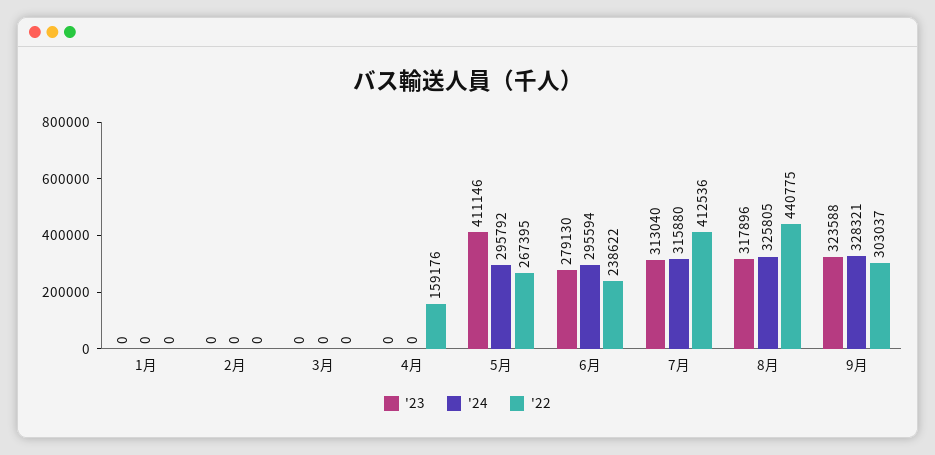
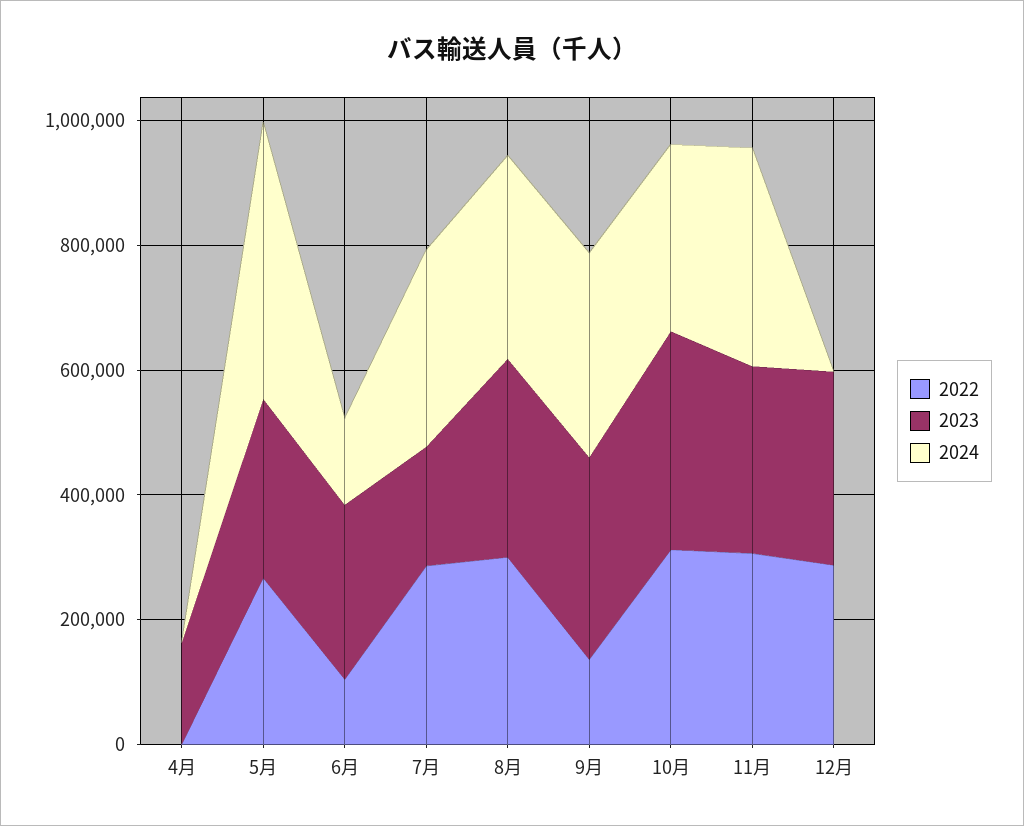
'23, 1月: 0 -> none
'24, 1月: 0 -> none
'22, 1月: 0 -> none
'23, 2月: 0 -> none
'24, 2月: 0 -> none
'22, 2月: 0 -> none
'23, 3月: 0 -> none
'24, 3月: 0 -> none
'22, 3月: 0 -> none
'23, 4月: 0 -> 150000
'22, 4月: 159176 -> 0
'23, 5月: 411146 -> 300000
'24, 5月: 295792 -> 450000
'24, 6月: 295594 -> 150000
'22, 6月: 238622 -> 100000
'23, 7月: 313040 -> 200000
'22, 7月: 412536 -> 300000
'22, 8月: 440775 -> 300000
'22, 9月: 303037 -> 150000
'22, 10月: none -> 300000
'23, 10月: none -> 350000
'24, 10月: none -> 300000
'22, 11月: none -> 300000
'23, 11月: none -> 300000
'24, 11月: none -> 350000
'22, 12月: none -> 300000
'23, 12月: none -> 300000
'24, 12月: none -> 0

